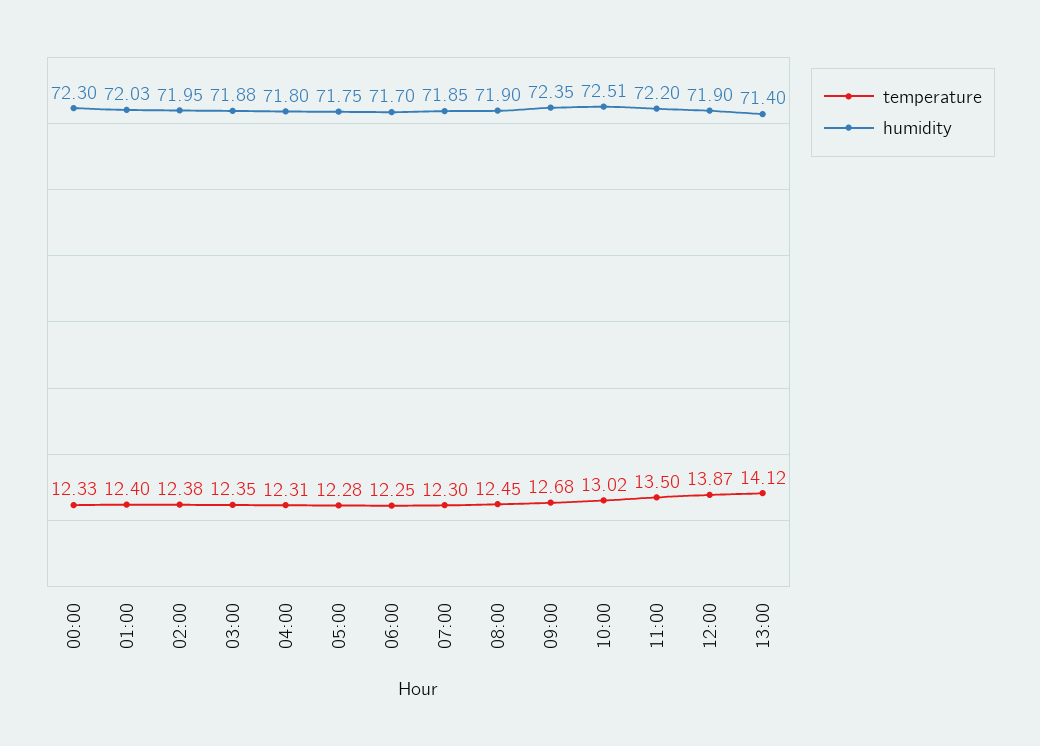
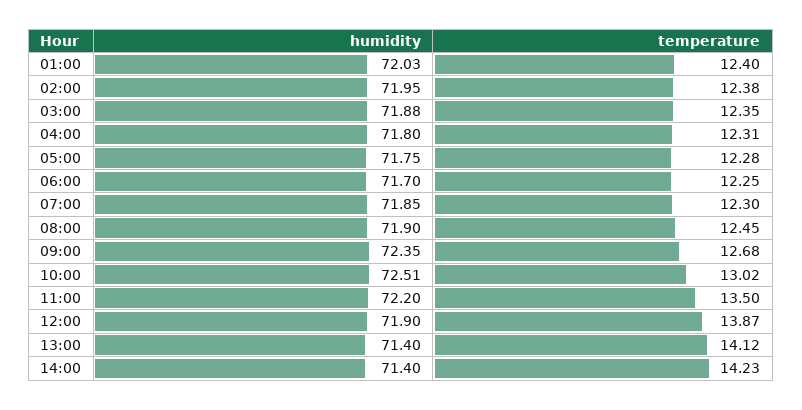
temperature, 00:00: 12.33 -> none
humidity, 00:00: 72.3 -> none
humidity, 14:00: none -> 71.4
temperature, 14:00: none -> 14.23

